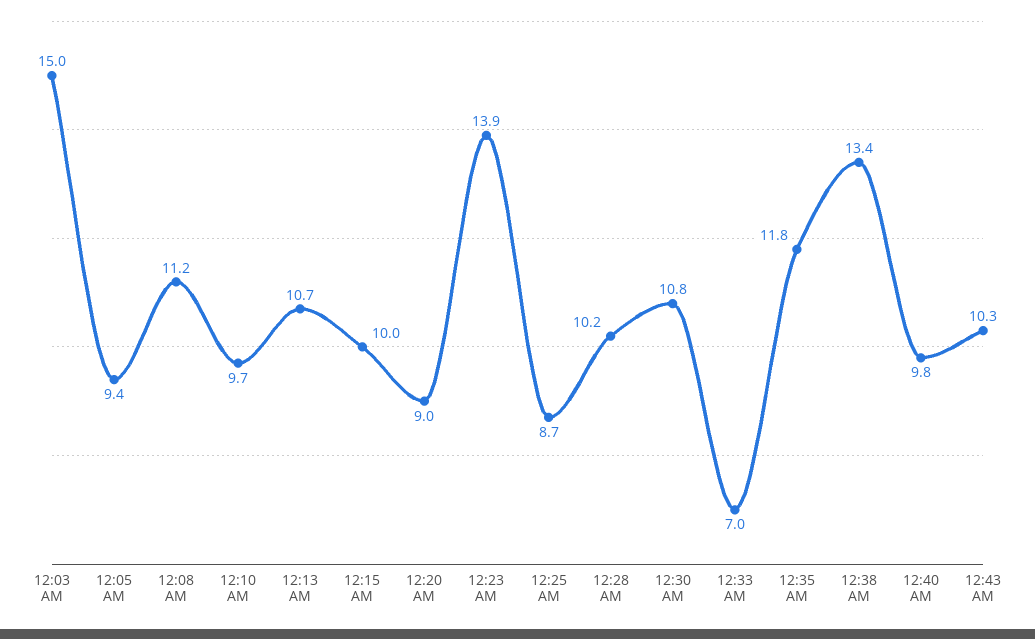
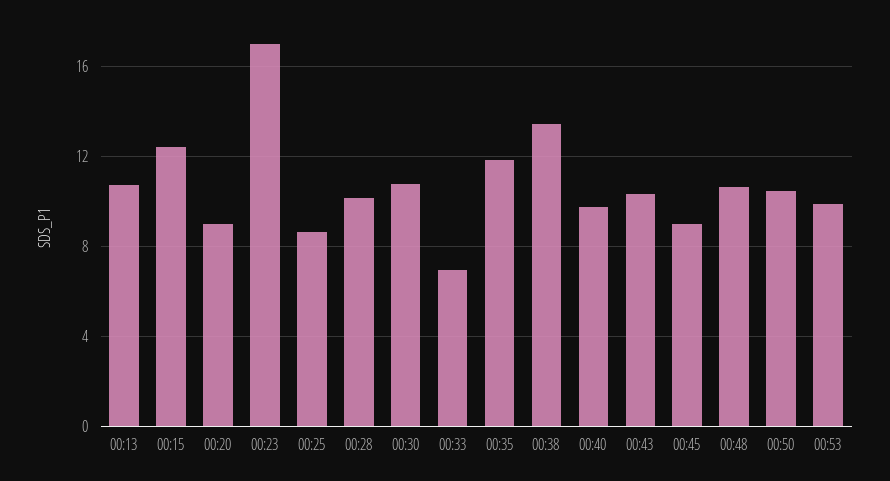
12:03 AM: 15 -> none
12:05 AM: 9.4 -> none
12:08 AM: 11.2 -> none
12:10 AM: 9.7 -> none
12:15 AM: 10 -> 12.5
12:23 AM: 13.9 -> 17
00:45: none -> 9
00:48: none -> 10.5
00:50: none -> 10.5
00:53: none -> 10

